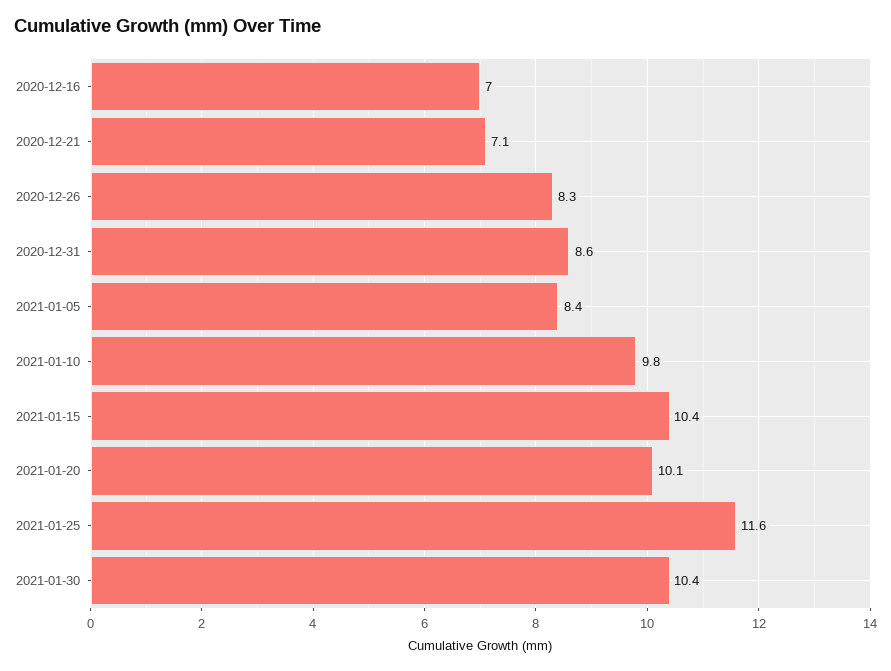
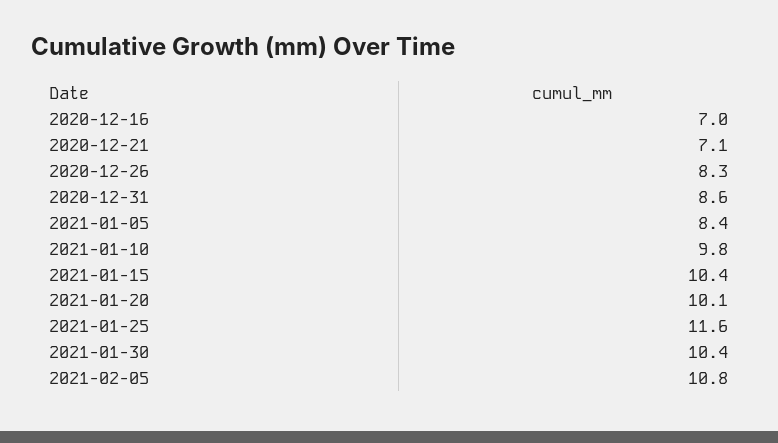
2021-02-05: none -> 10.8

